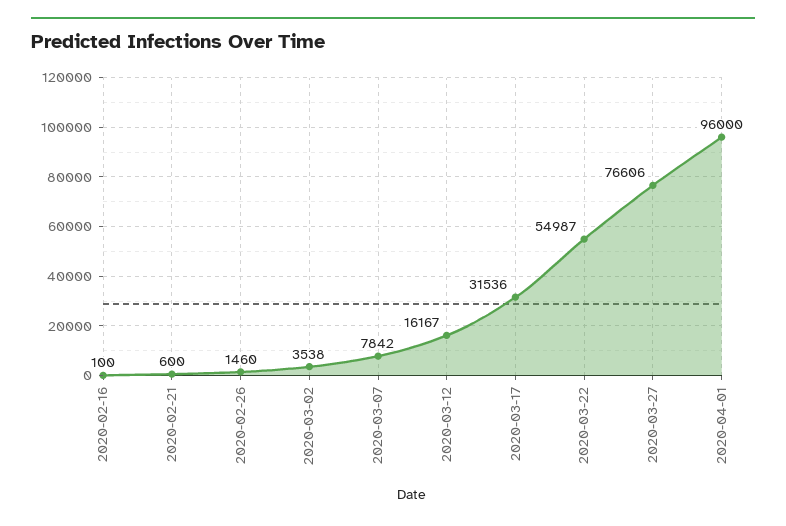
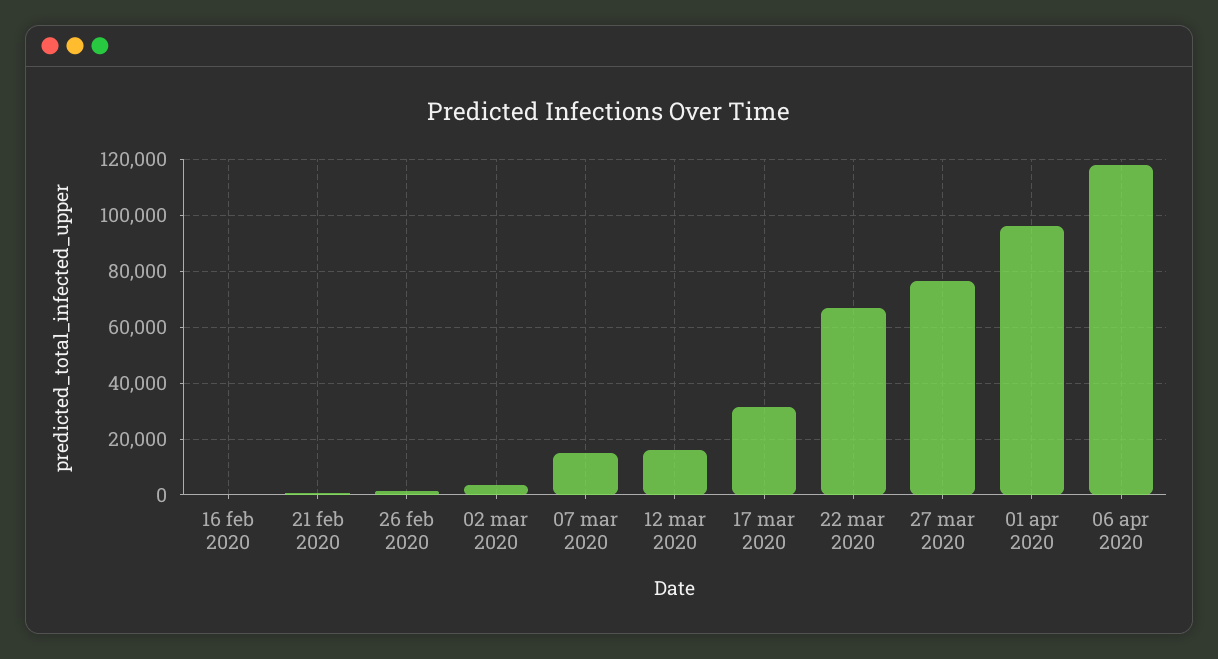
2020-03-07: 7842 -> 15000
2020-03-22: 54987 -> 67500
06 apr 2020: none -> 117500

